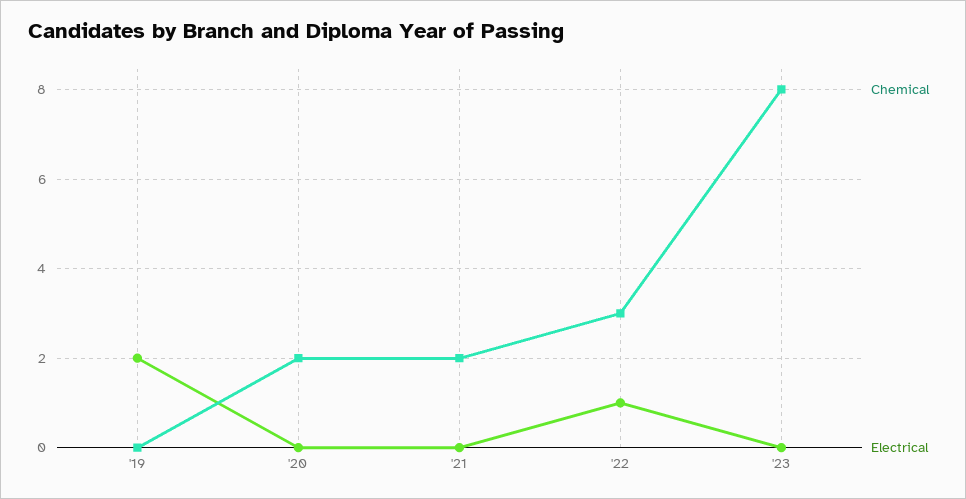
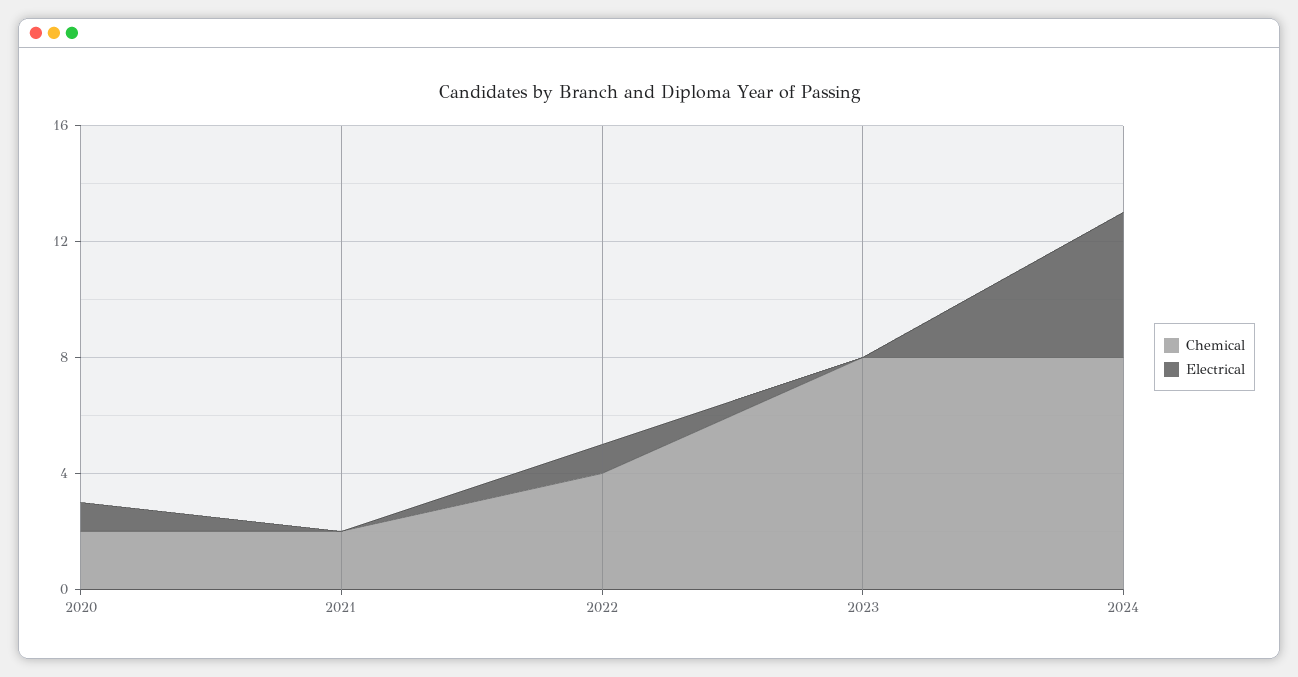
Chemical, '19: 0 -> none
Electrical, '19: 2 -> none
Electrical, '20: 0 -> 1
Chemical, '22: 3 -> 4
Chemical, 2024: none -> 8
Electrical, 2024: none -> 5

